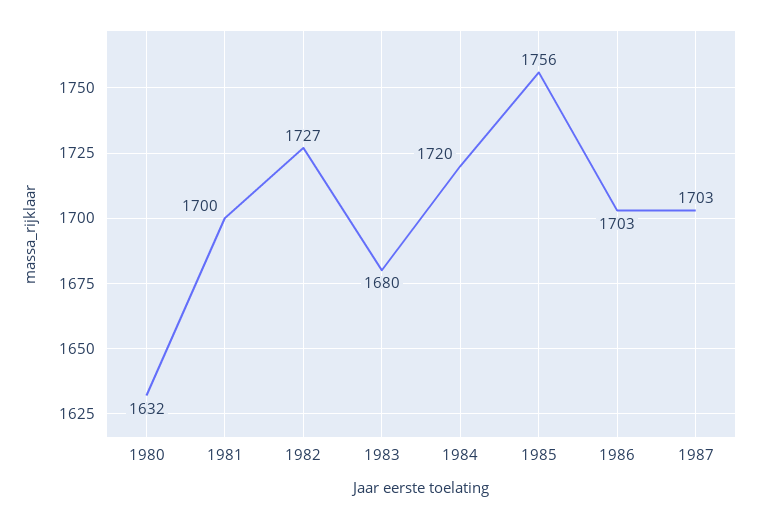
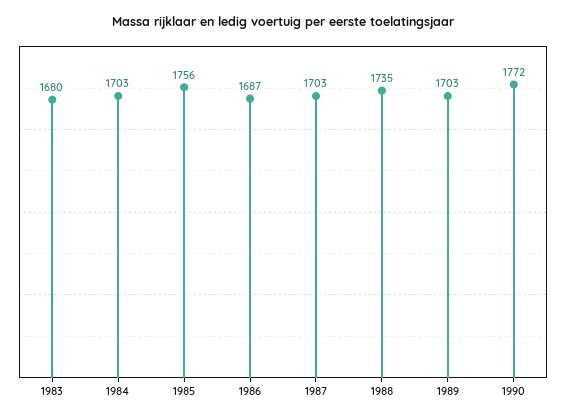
1980: 1632 -> none
1981: 1700 -> none
1982: 1727 -> none
1984: 1720 -> 1703
1986: 1703 -> 1687
1988: none -> 1735
1989: none -> 1703
1990: none -> 1772

